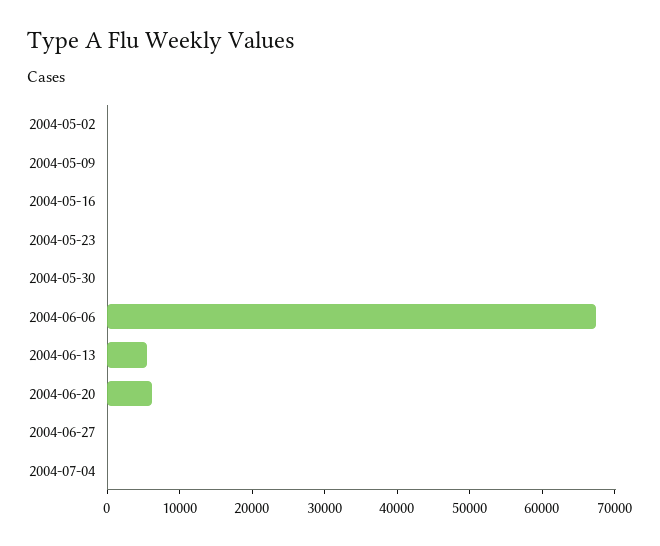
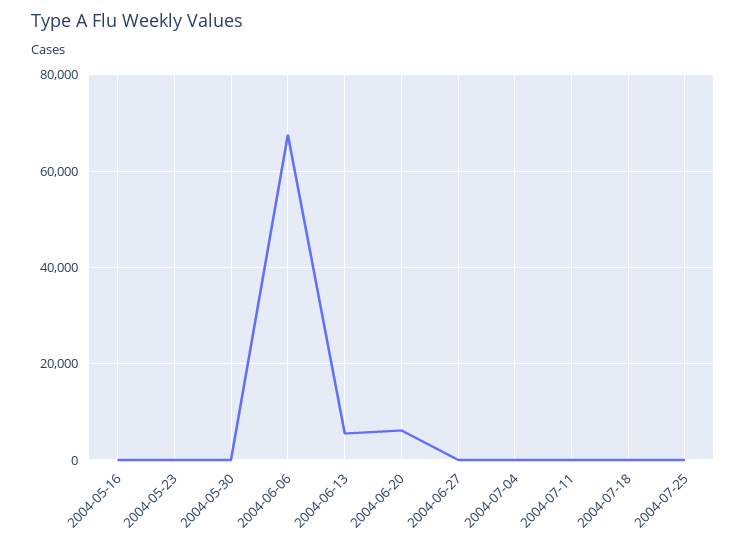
2004-05-02: 0 -> none
2004-05-09: 0 -> none
2004-07-11: none -> 0
2004-07-18: none -> 0
2004-07-25: none -> 0

